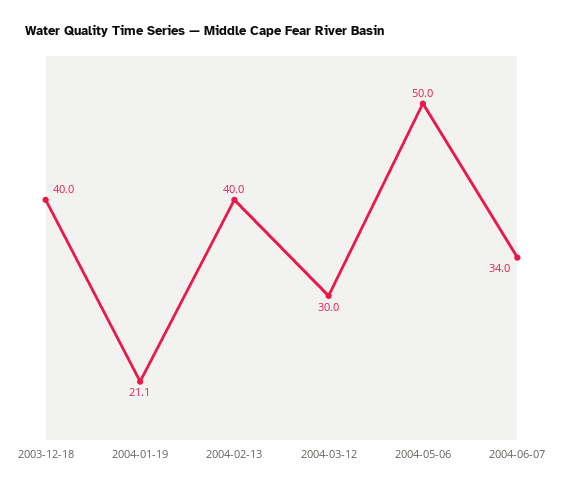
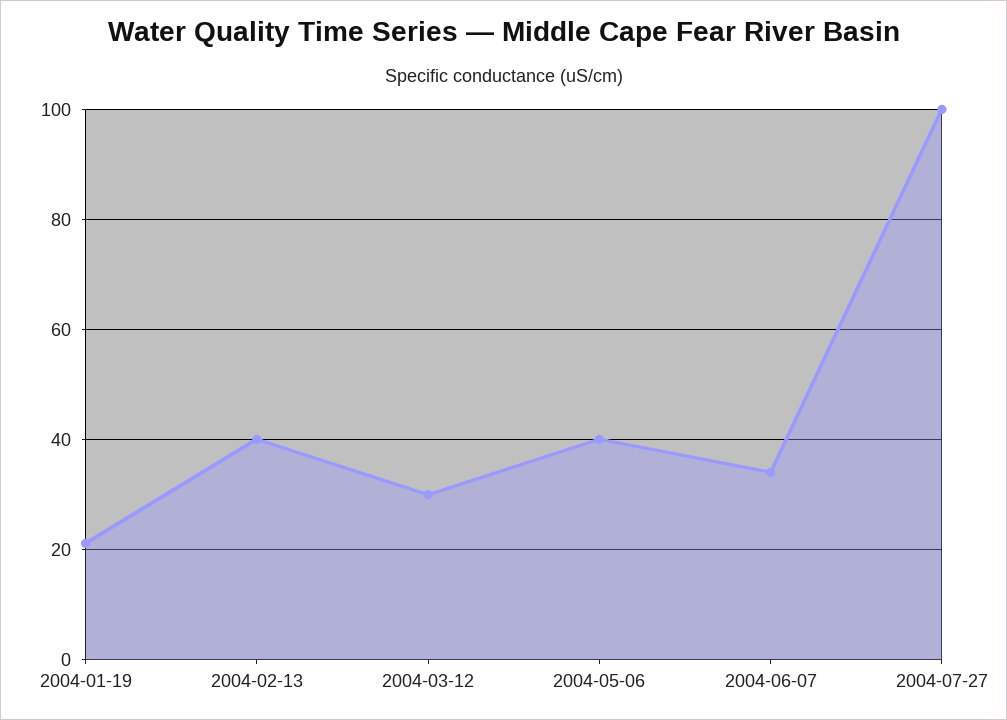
2003-12-18: 40 -> none
2004-05-06: 50 -> 40
2004-07-27: none -> 100

